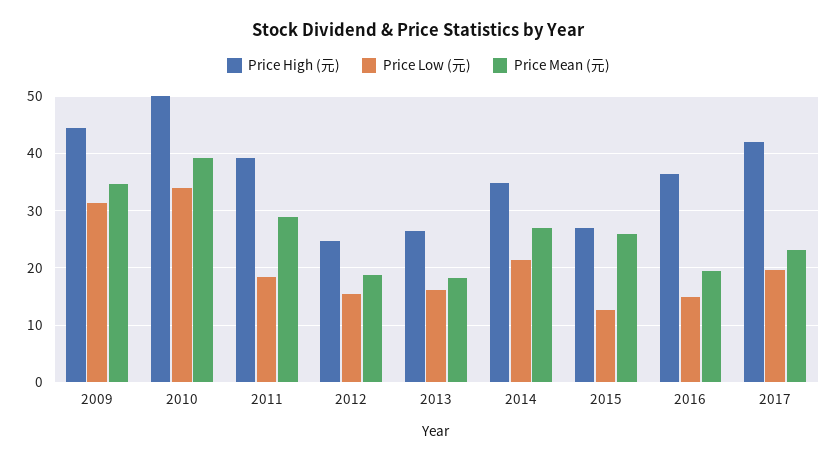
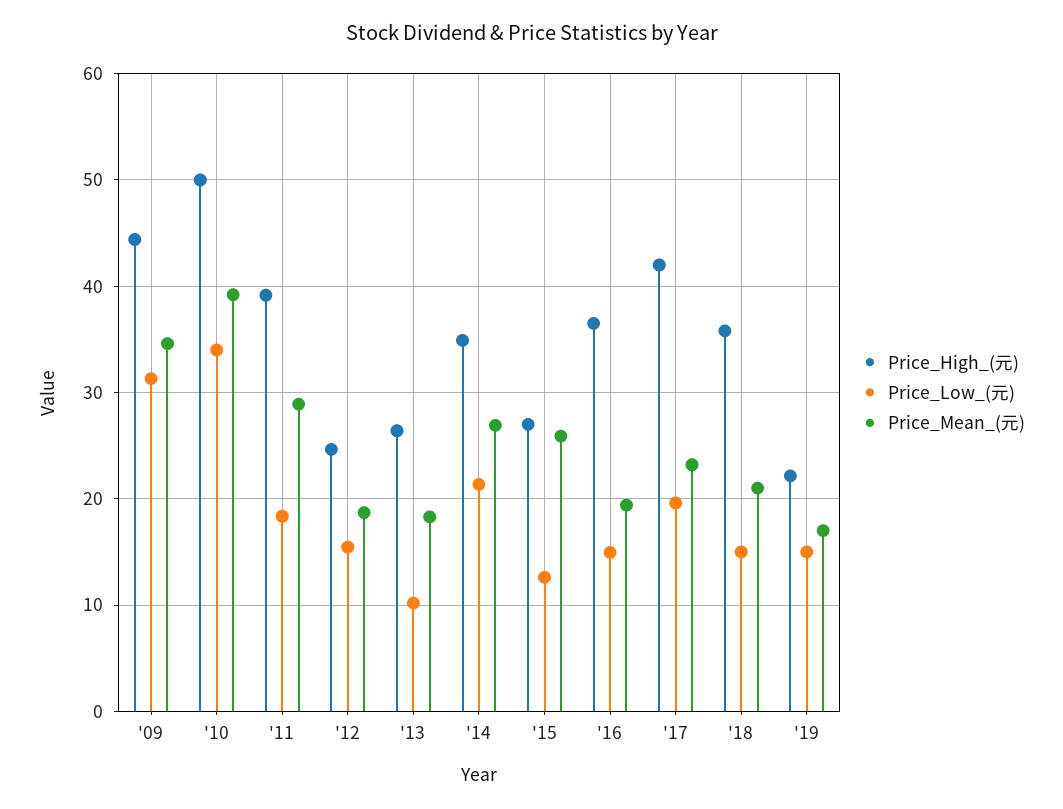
Price Low (元), 2013: 16 -> 10
Price High (元), '18: none -> 36
Price Low (元), '18: none -> 15
Price Mean (元), '18: none -> 21
Price High (元), '19: none -> 22
Price Low (元), '19: none -> 15
Price Mean (元), '19: none -> 17

